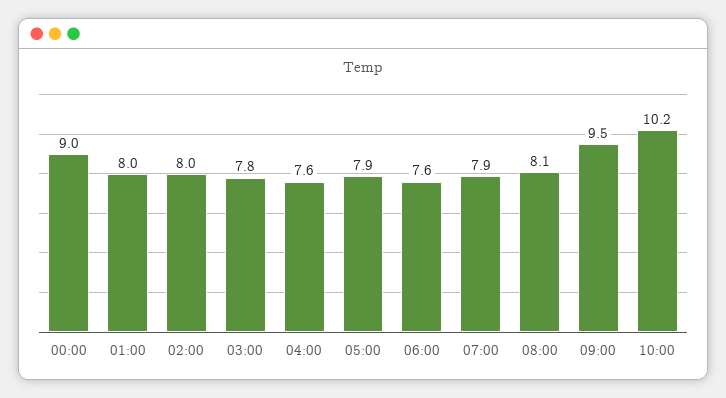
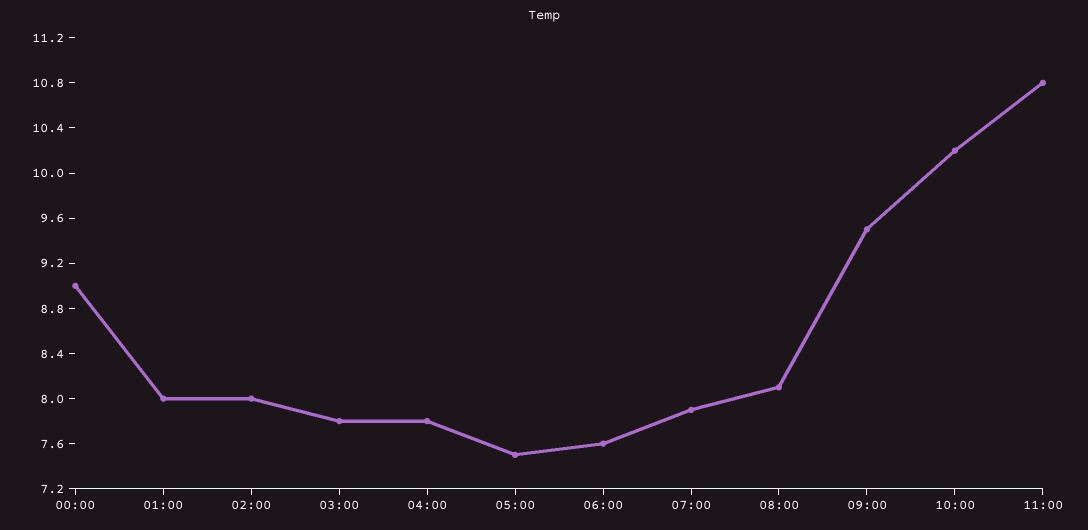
04:00: 7.6 -> 7.8
05:00: 7.9 -> 7.5
11:00: none -> 10.8

